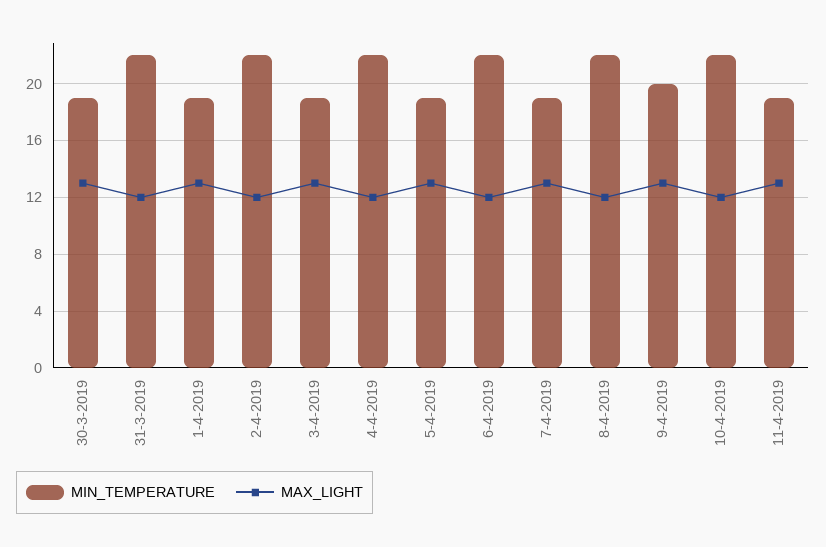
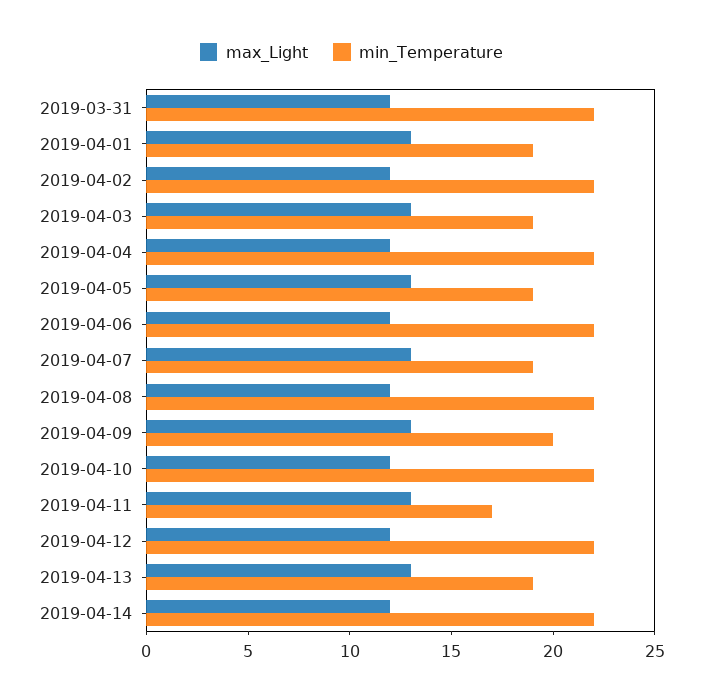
MIN_TEMPERATURE, 30-3-2019: 19 -> none
MAX_LIGHT, 30-3-2019: 13 -> none
MIN_TEMPERATURE, 11-4-2019: 19 -> 17
MAX_LIGHT, 2019-04-12: none -> 12
MIN_TEMPERATURE, 2019-04-12: none -> 22
MAX_LIGHT, 2019-04-13: none -> 13
MIN_TEMPERATURE, 2019-04-13: none -> 19
MAX_LIGHT, 2019-04-14: none -> 12
MIN_TEMPERATURE, 2019-04-14: none -> 22

